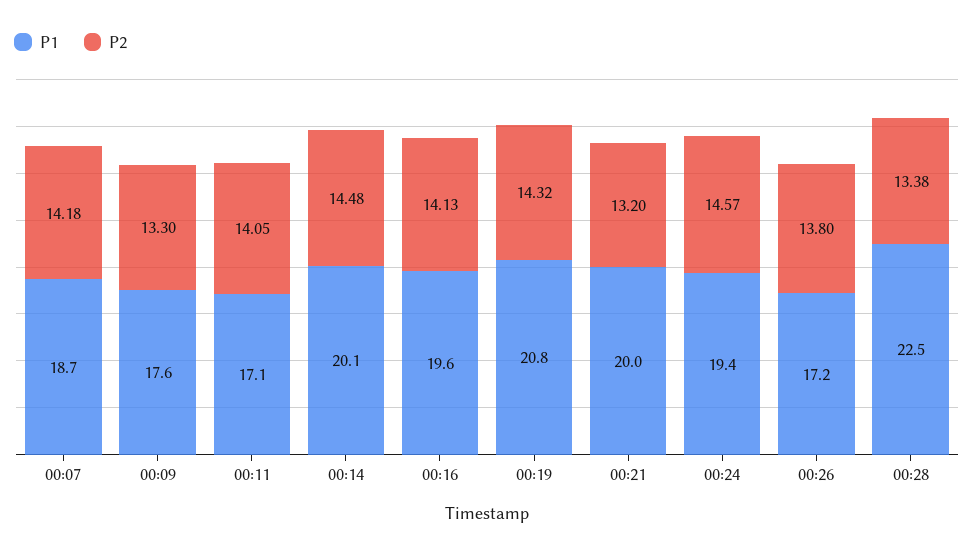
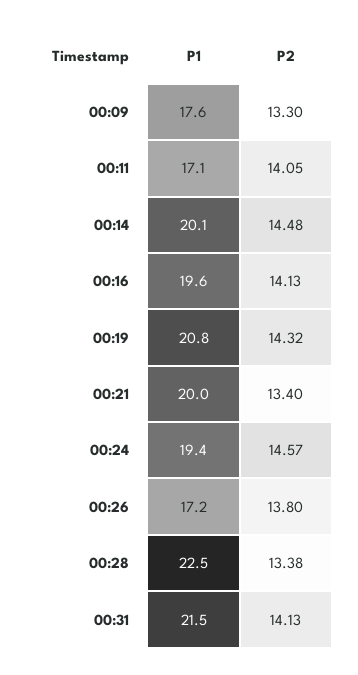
P1, 00:07: 18.7 -> none
P2, 00:07: 14.18 -> none
P2, 00:21: 13.2 -> 13.4
P1, 00:31: none -> 21.5
P2, 00:31: none -> 14.13

